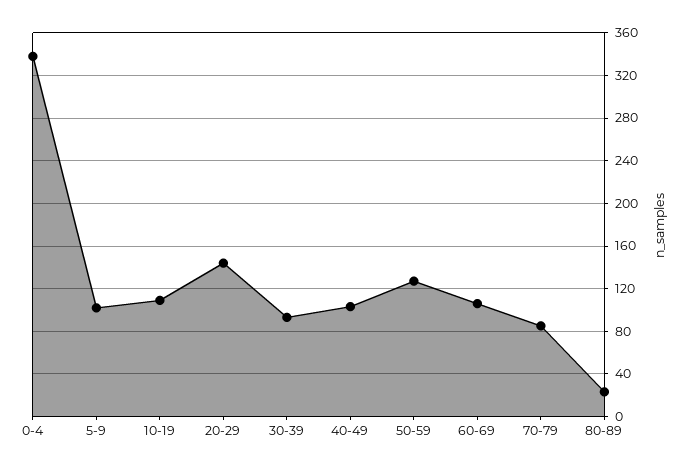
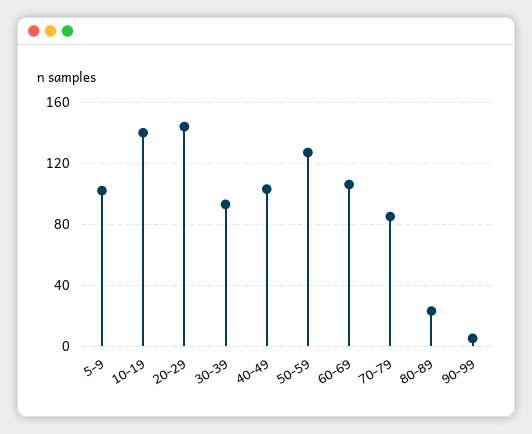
0-4: 340 -> none
10-19: 110 -> 140
90-99: none -> 5

